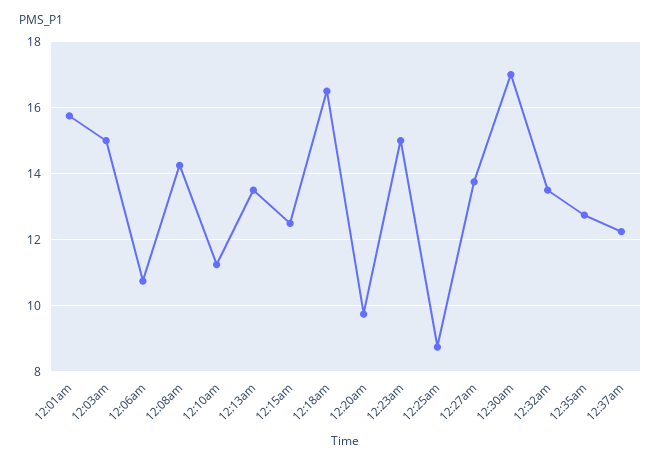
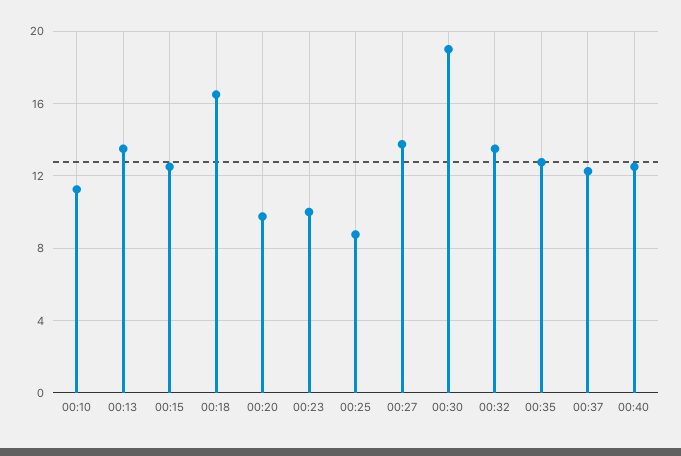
12:01am: 15.8 -> none
12:03am: 15 -> none
12:06am: 10.8 -> none
12:08am: 14.2 -> none
12:23am: 15 -> 10
12:30am: 17 -> 19
00:40: none -> 12.5

